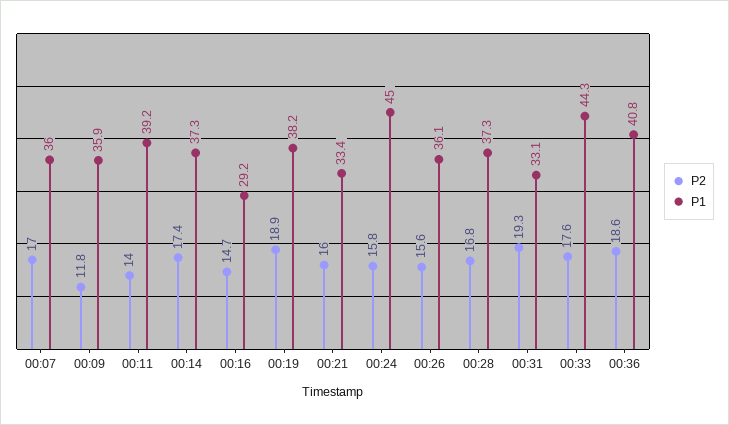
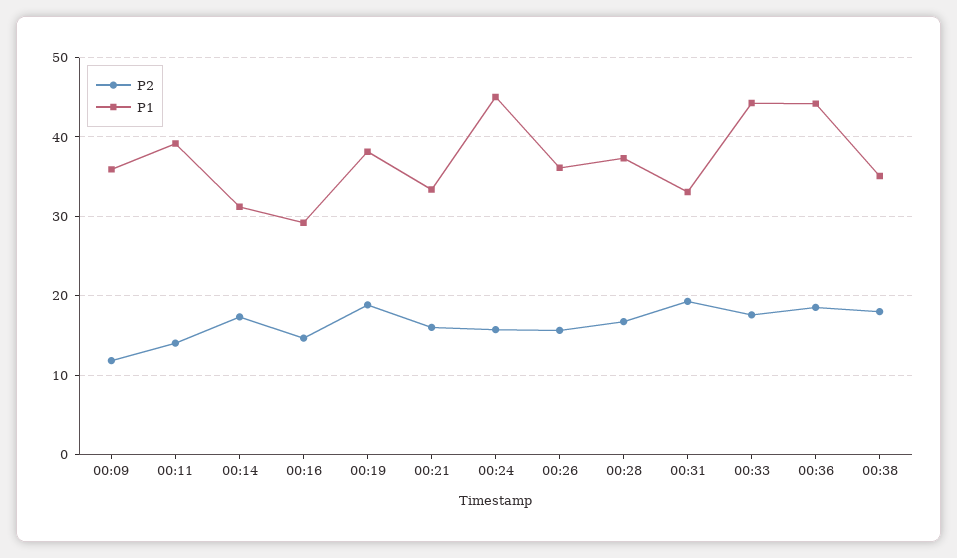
P2, 00:07: 17 -> none
P1, 00:07: 36 -> none
P1, 00:14: 37.3 -> 31
P1, 00:36: 40.8 -> 44
P2, 00:38: none -> 18
P1, 00:38: none -> 35

